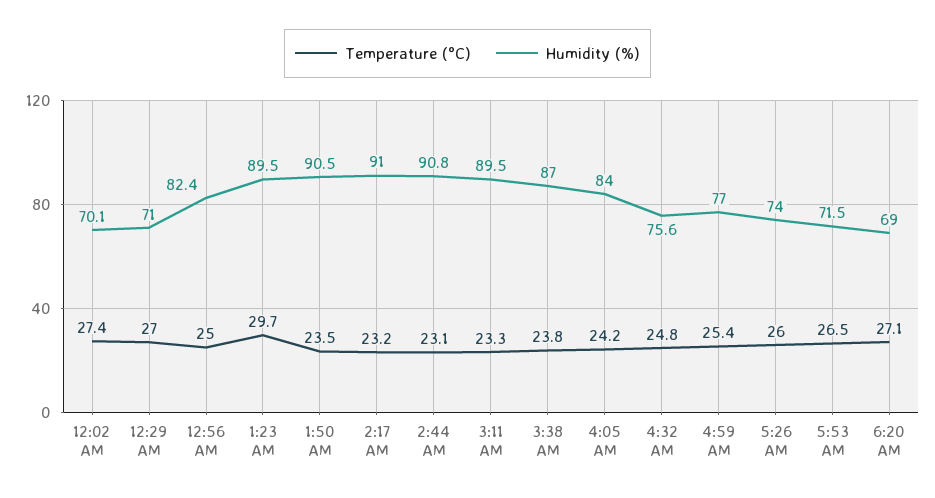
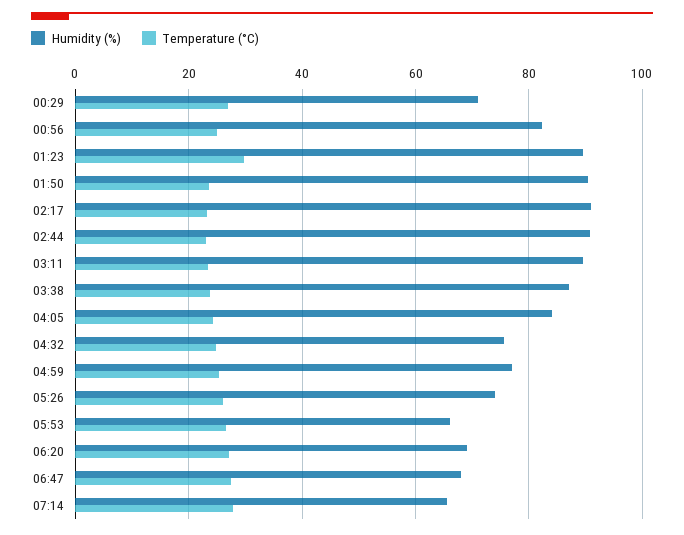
Temperature (°C), 12:02 AM: 27.4 -> none
Humidity (%), 12:02 AM: 70.1 -> none
Humidity (%), 5:53 AM: 71.5 -> 66
Humidity (%), 06:47: none -> 68
Temperature (°C), 06:47: none -> 28
Humidity (%), 07:14: none -> 66
Temperature (°C), 07:14: none -> 28

